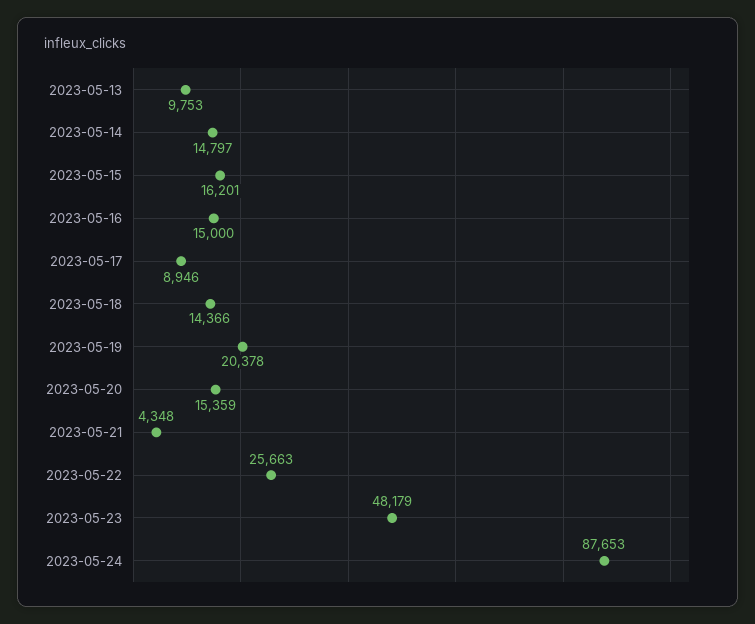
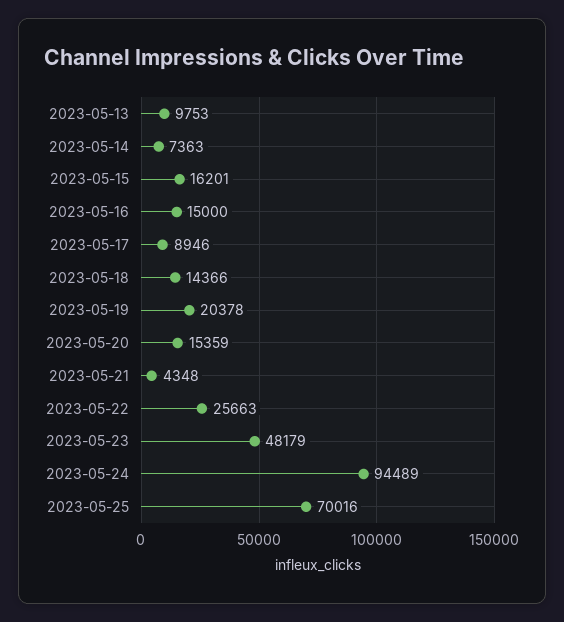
2023-05-14: 14797 -> 7363
2023-05-24: 87653 -> 94489
2023-05-25: none -> 70016

